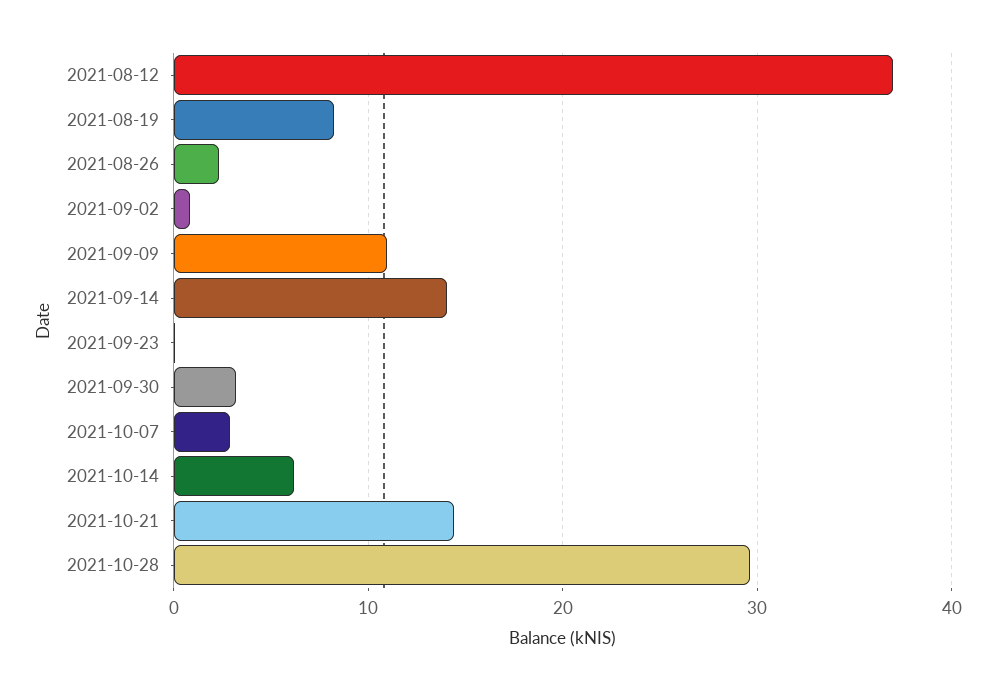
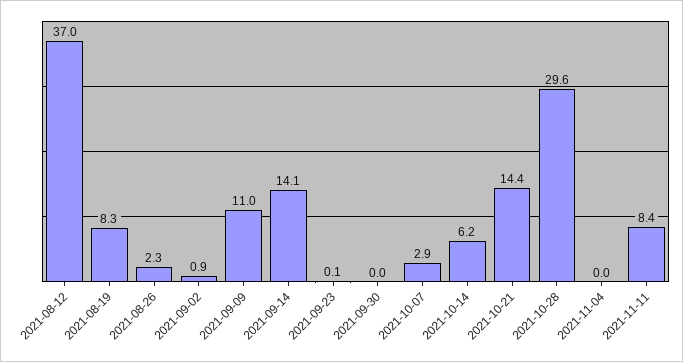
2021-09-30: 3 -> 0
2021-11-04: none -> 0
2021-11-11: none -> 8.4

